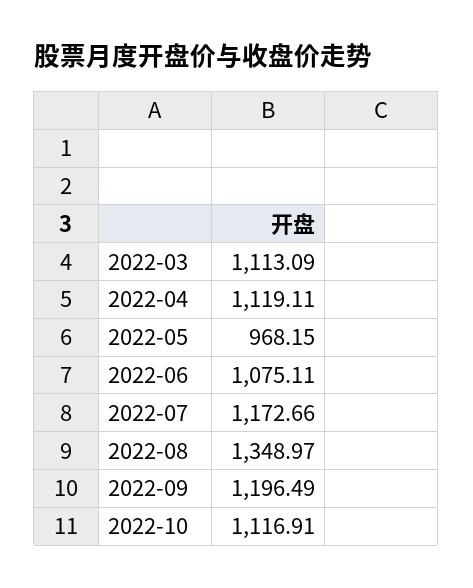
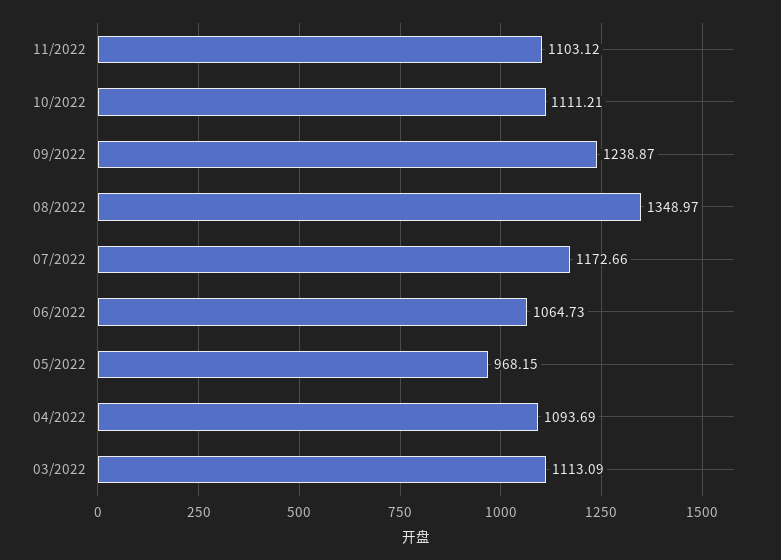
2022-04: 1119.11 -> 1093.69
2022-06: 1075.11 -> 1064.73
2022-09: 1196.49 -> 1238.87
2022-10: 1116.91 -> 1111.21
11/2022: none -> 1103.12

